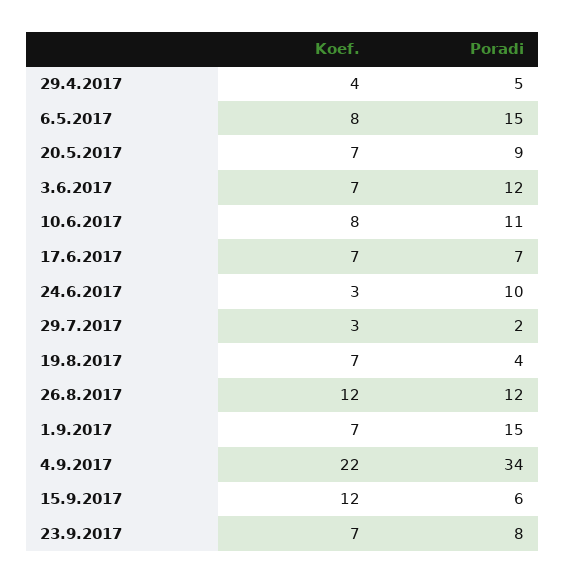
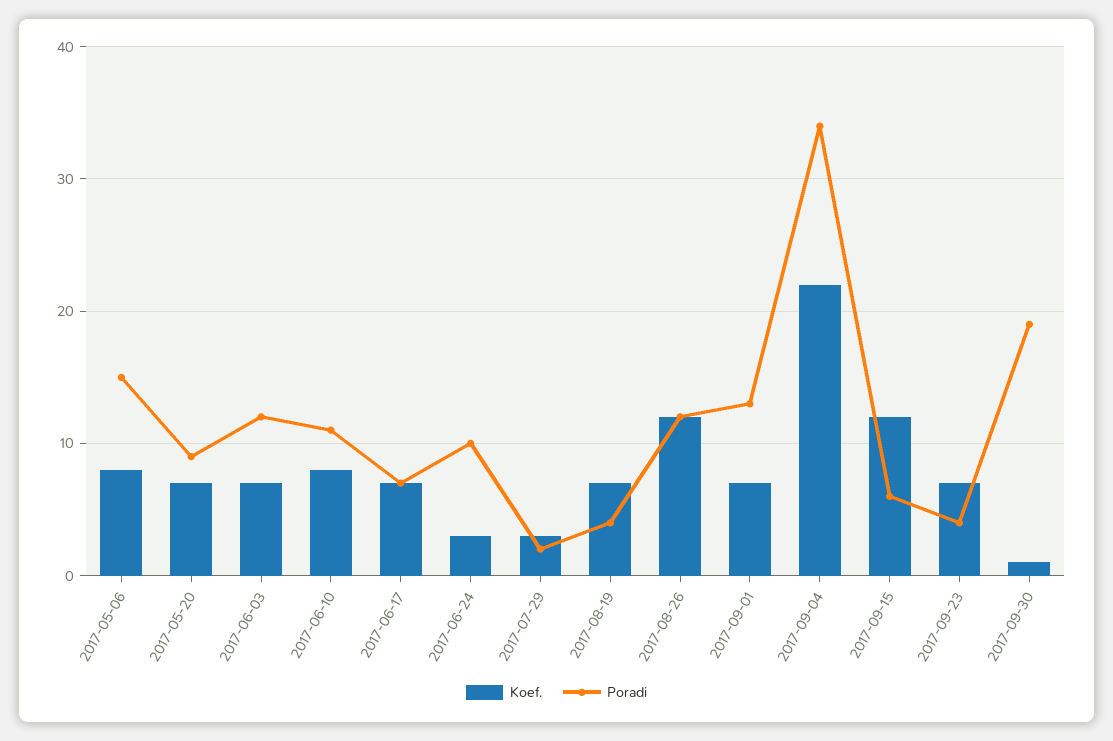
Koef., 29.4.2017: 4 -> none
Poradi, 29.4.2017: 5 -> none
Poradi, 1.9.2017: 15 -> 13
Poradi, 23.9.2017: 8 -> 4
Koef., 2017-09-30: none -> 1
Poradi, 2017-09-30: none -> 19

